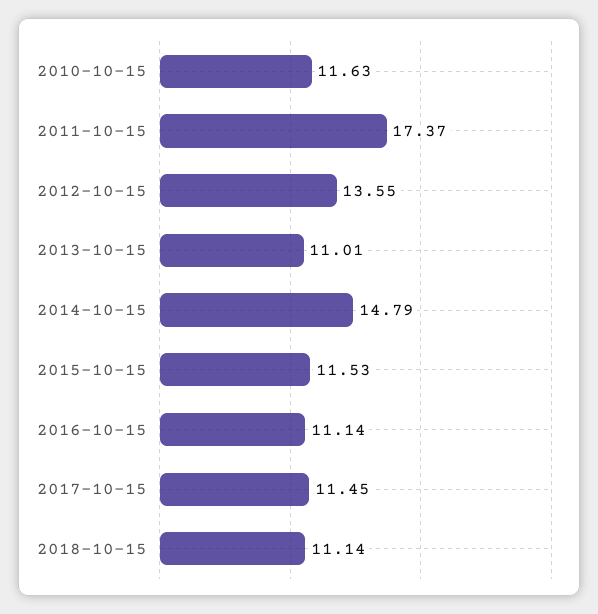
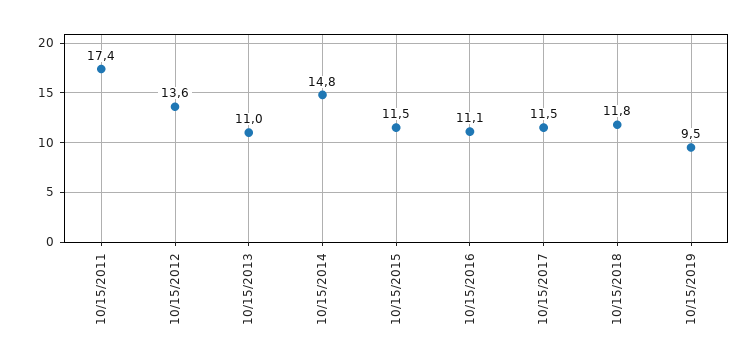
2010-10-15: 11.63 -> none
2018-10-15: 11.14 -> 11.8
10/15/2019: none -> 9.5

